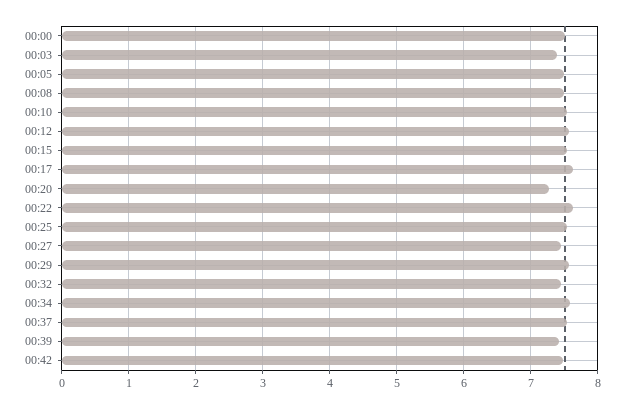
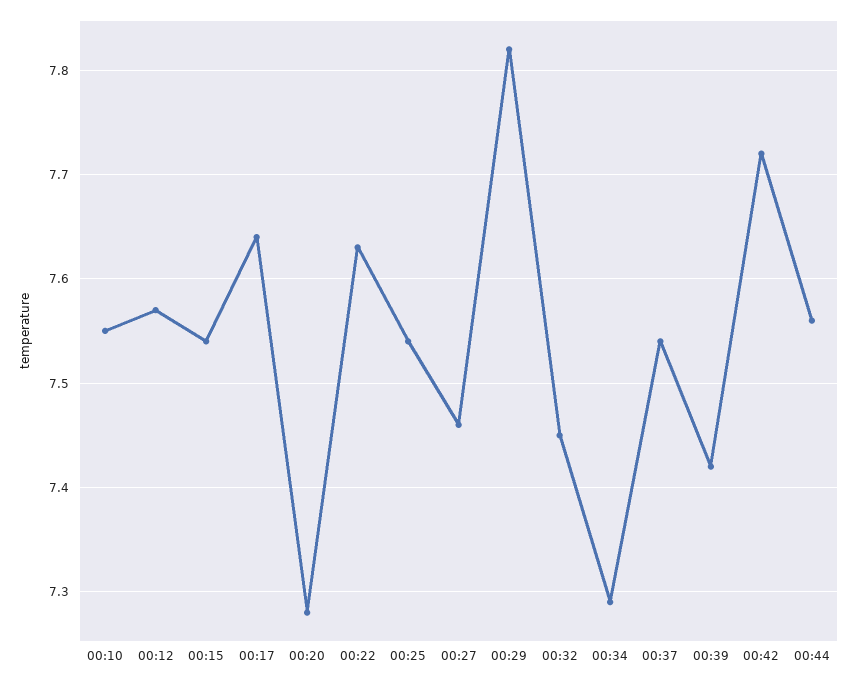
00:00: 7.5 -> none
00:03: 7.4 -> none
00:05: 7.5 -> none
00:08: 7.5 -> none
00:29: 7.6 -> 7.82
00:34: 7.6 -> 7.29
00:42: 7.5 -> 7.72
00:44: none -> 7.56

